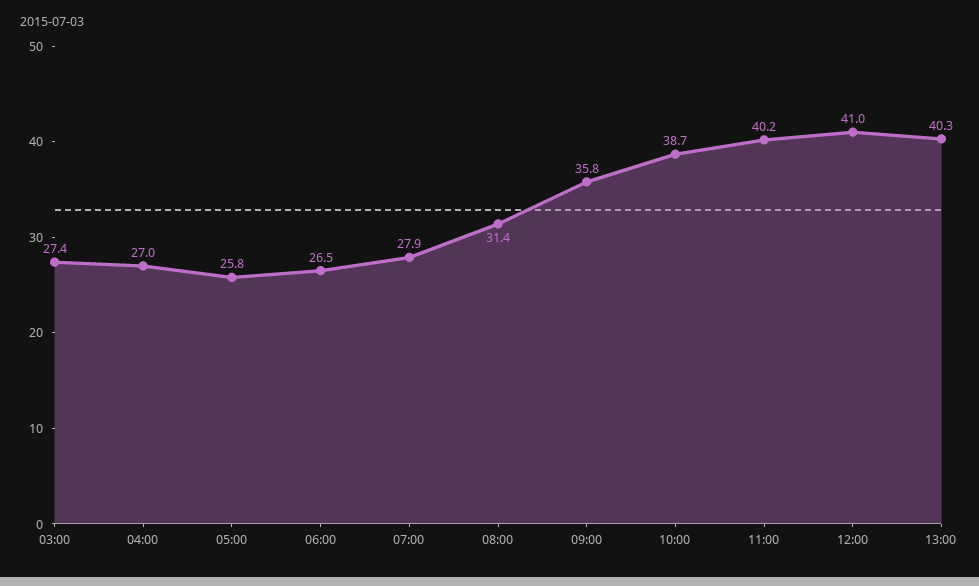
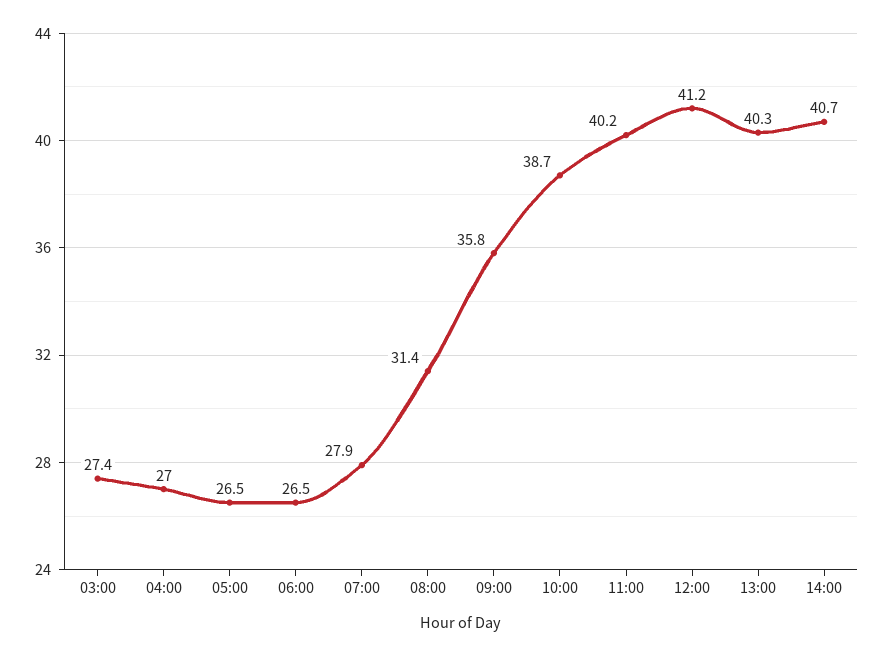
05:00: 25.8 -> 26.5
12:00: 41 -> 41.2
14:00: none -> 40.7

